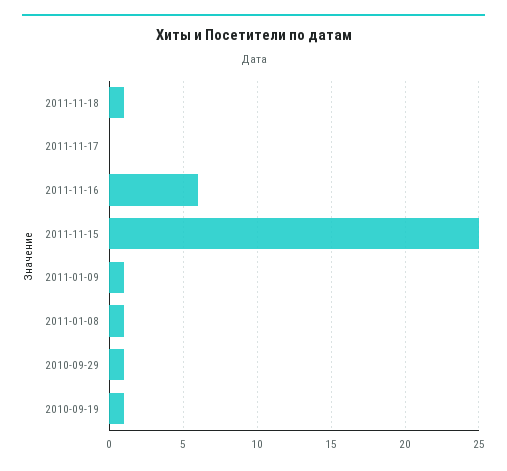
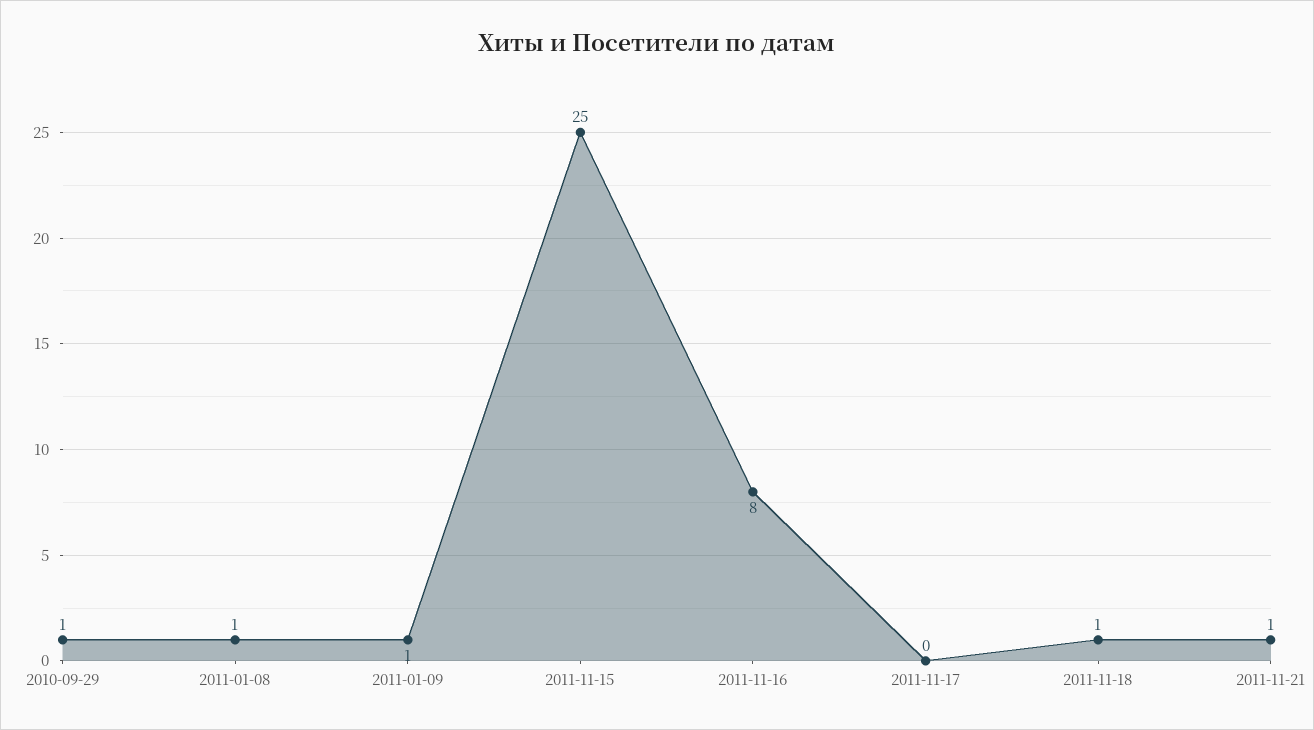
2011-11-16: 6 -> 8
2010-09-19: 1 -> none
2011-11-21: none -> 1

